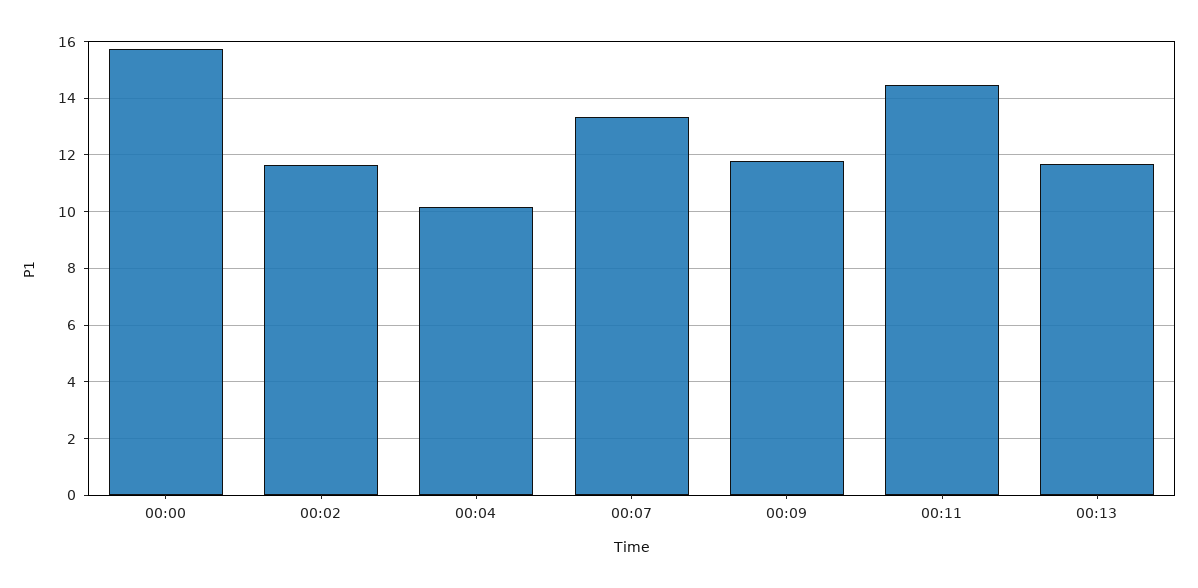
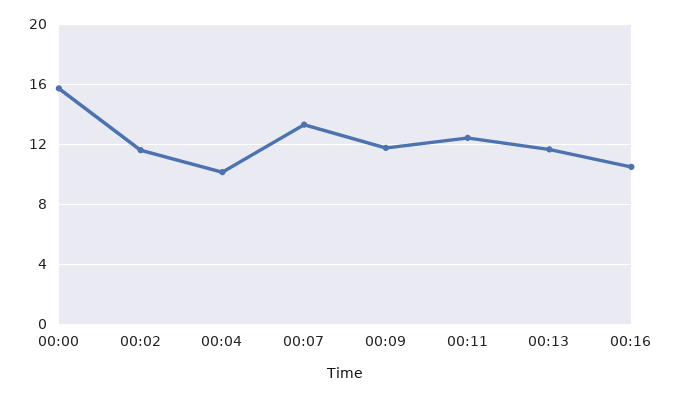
00:11: 14.5 -> 12.5
00:16: none -> 10.5

